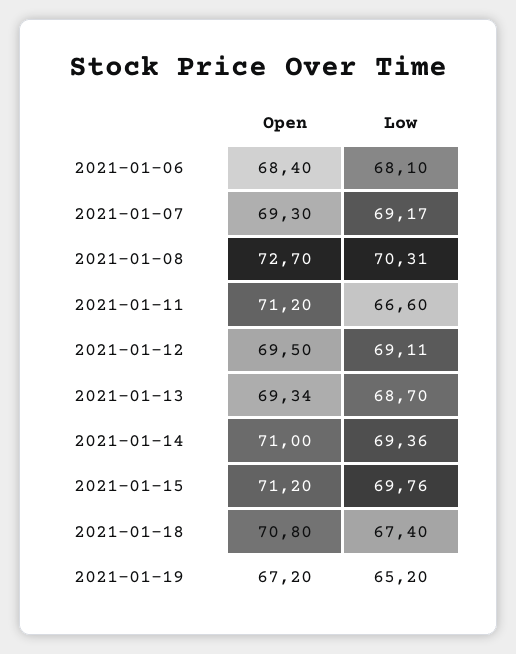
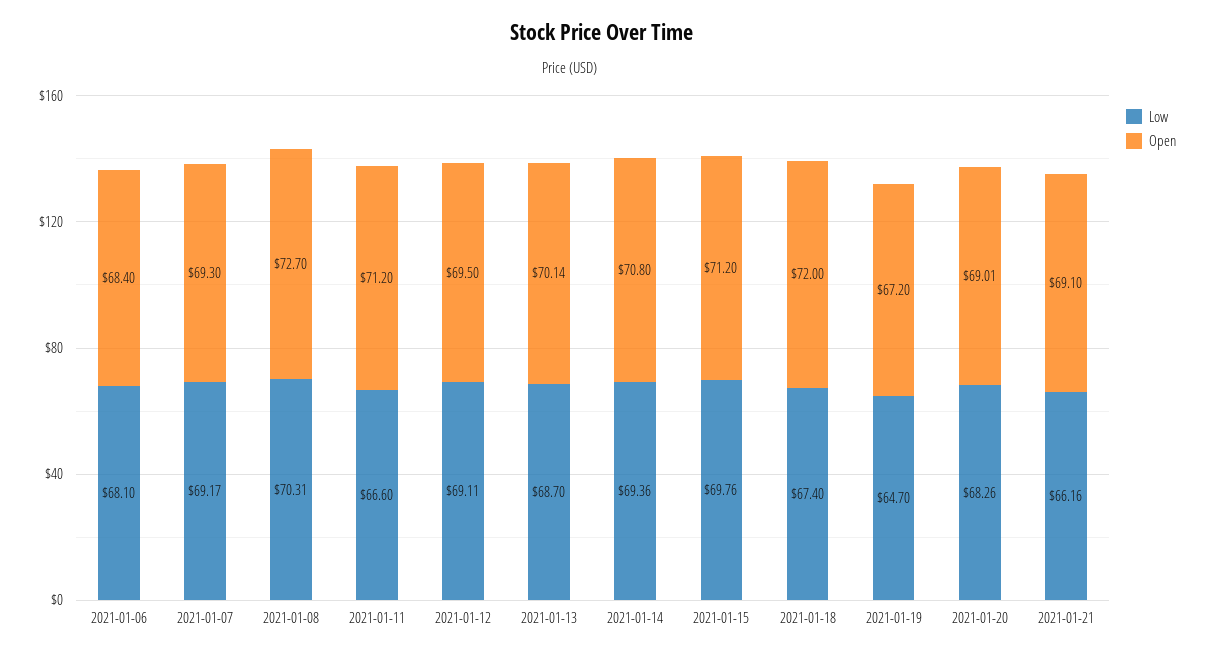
Open, 2021-01-13: 69.34 -> 70.14
Open, 2021-01-14: 71 -> 70.8
Open, 2021-01-18: 70.8 -> 72
Low, 2021-01-19: 65.2 -> 64.7
Low, 2021-01-20: none -> 68.26
Open, 2021-01-20: none -> 69.01
Low, 2021-01-21: none -> 66.16
Open, 2021-01-21: none -> 69.1

